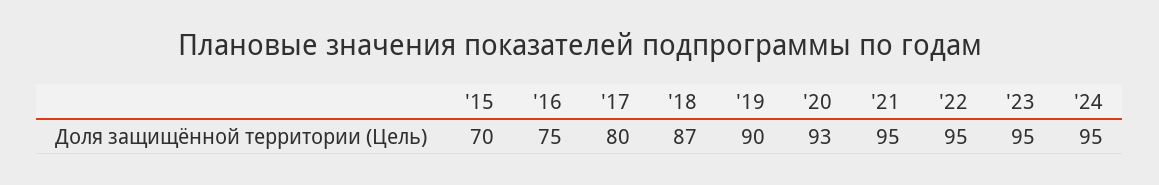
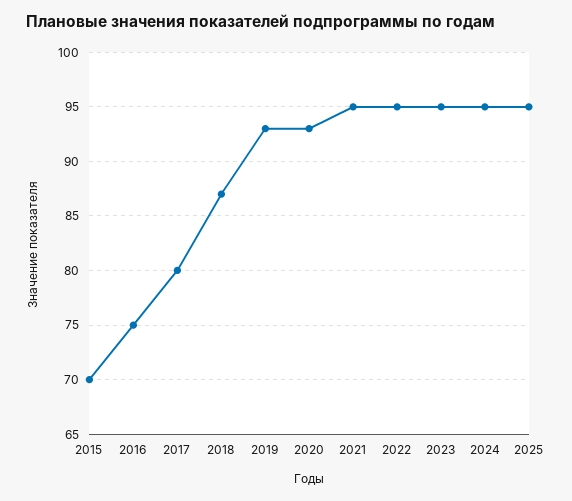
'19: 90 -> 93
2025: none -> 95

